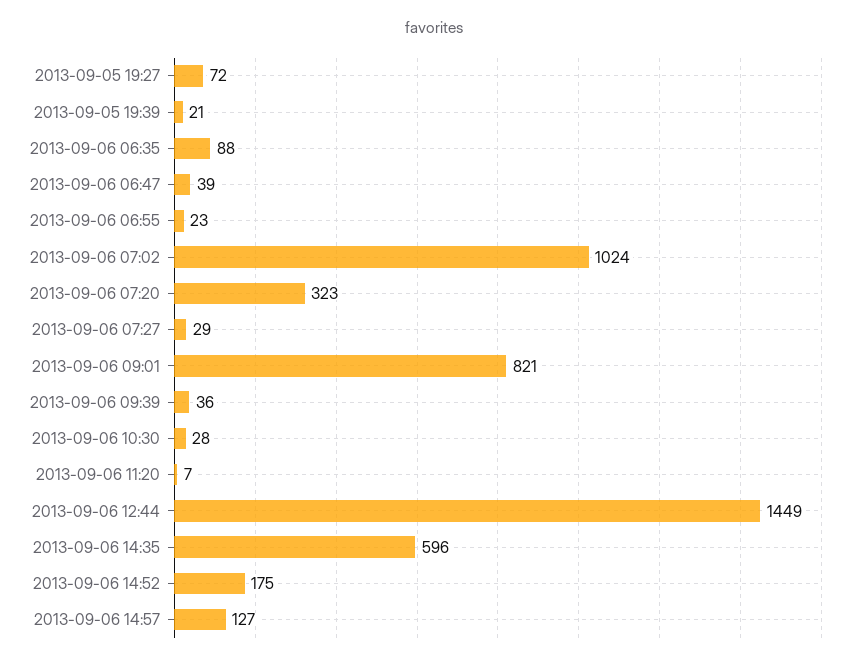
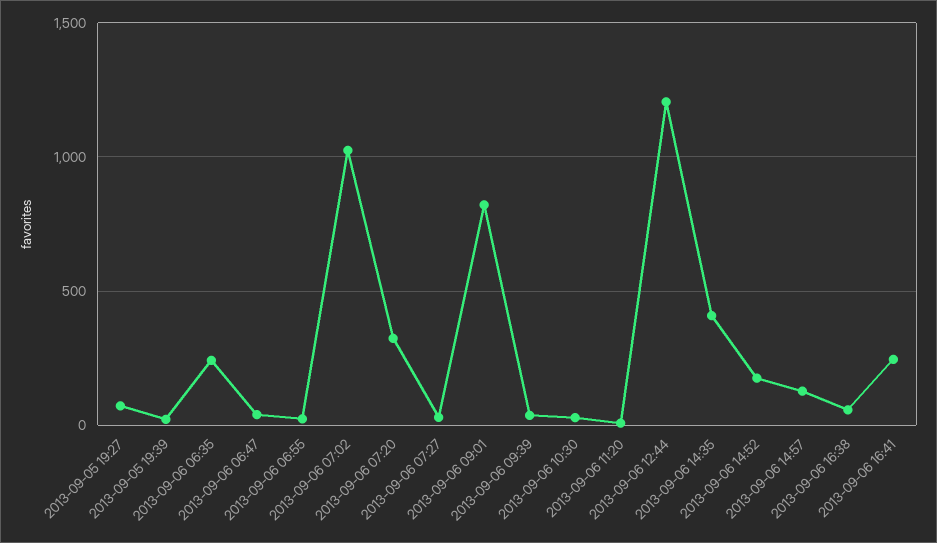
2013-09-06 06:35: 88 -> 250
2013-09-06 12:44: 1449 -> 1200
2013-09-06 14:35: 596 -> 400
2013-09-06 16:38: none -> 50
2013-09-06 16:41: none -> 250

